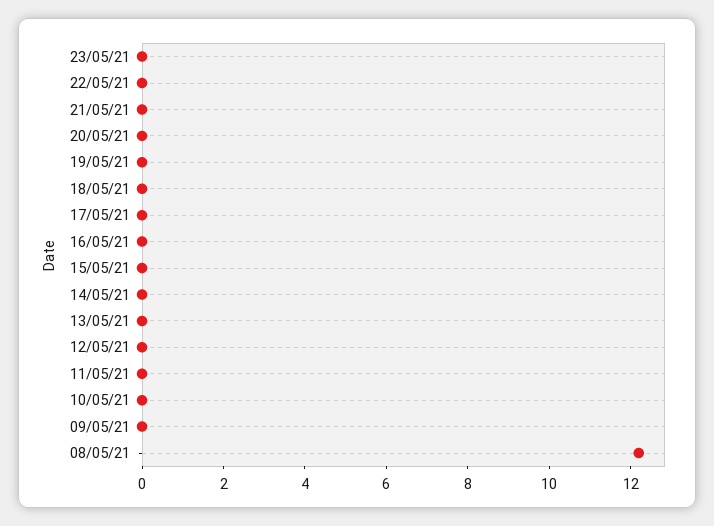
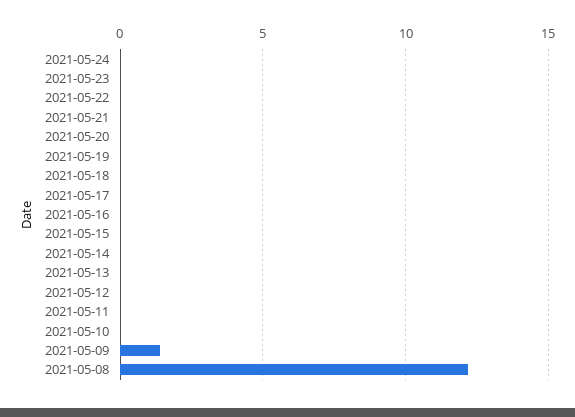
09/05/21: 0 -> 1.5
2021-05-24: none -> 0

